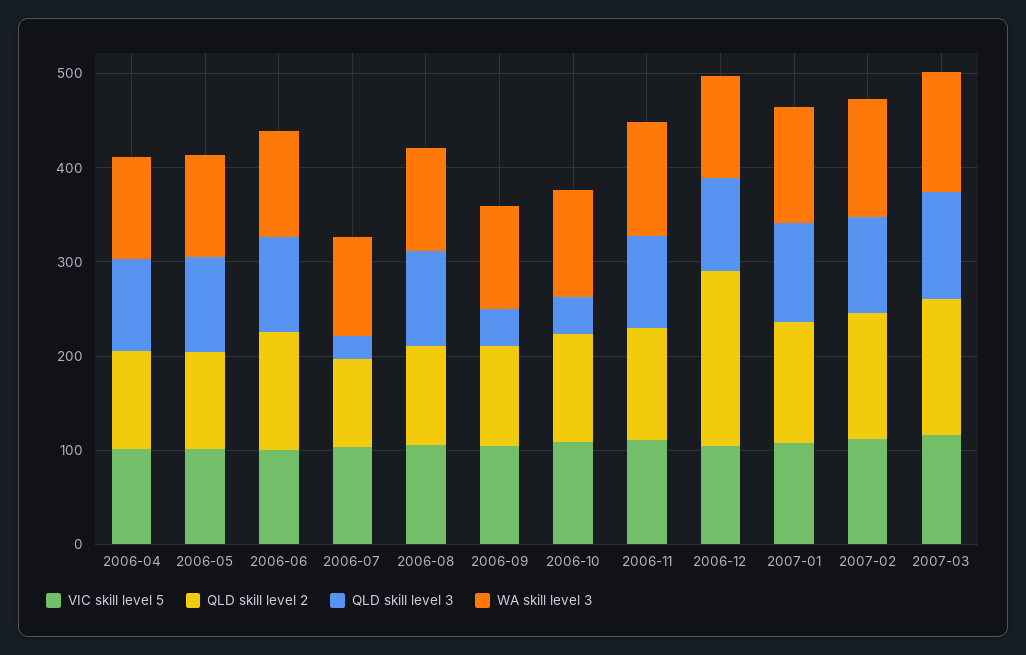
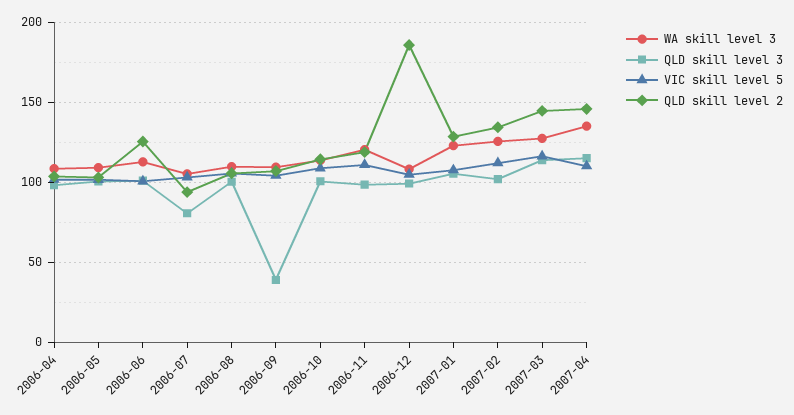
QLD skill level 3, 2006-07: 20 -> 80
QLD skill level 3, 2006-10: 40 -> 100
WA skill level 3, 2007-04: none -> 135
QLD skill level 3, 2007-04: none -> 115
VIC skill level 5, 2007-04: none -> 110
QLD skill level 2, 2007-04: none -> 145

